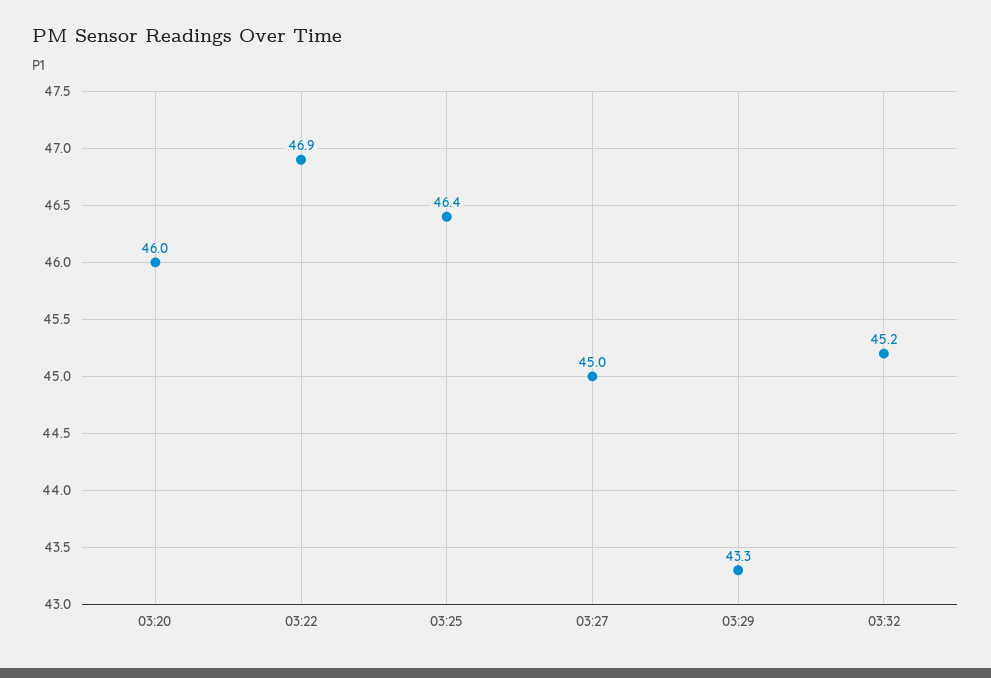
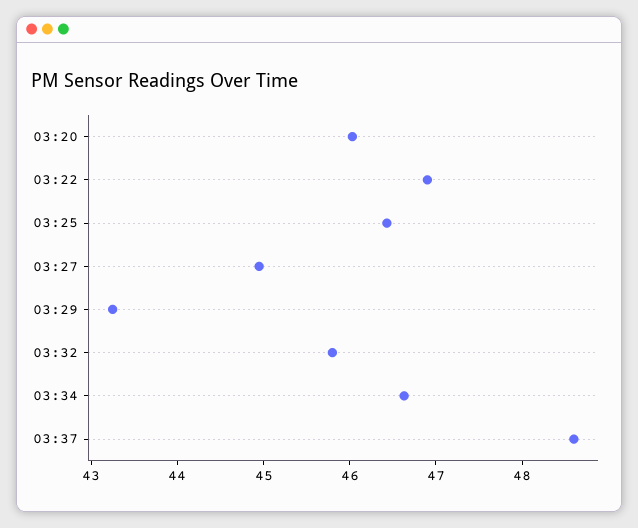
03:32: 45.2 -> 45.8
03:34: none -> 46.6
03:37: none -> 48.6

